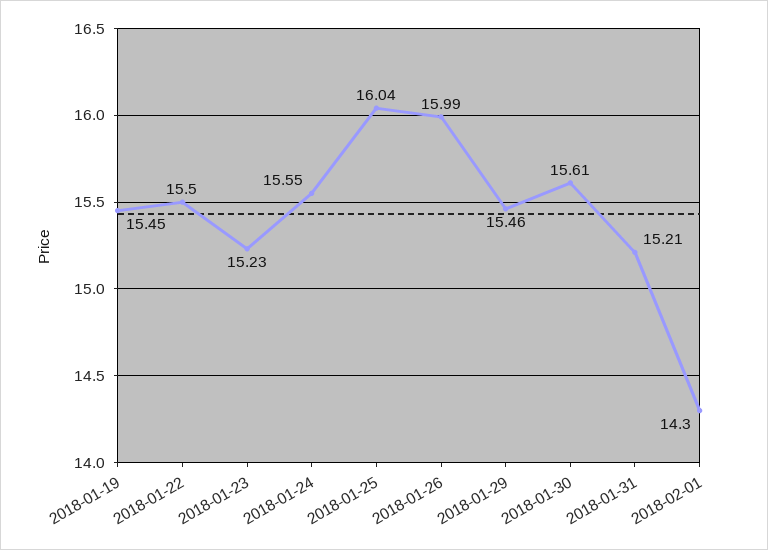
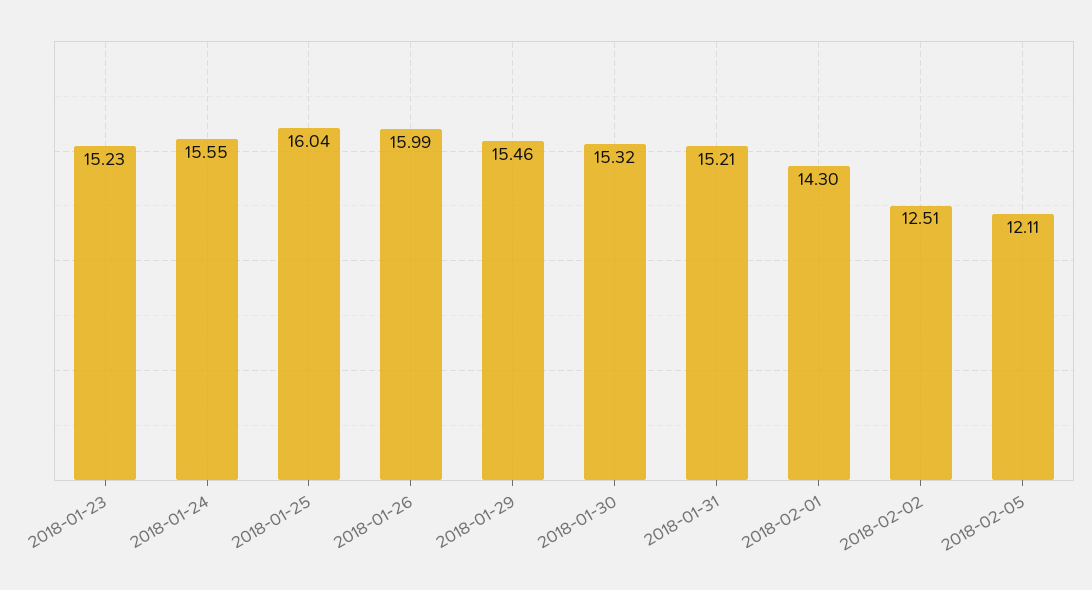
2018-01-19: 15.45 -> none
2018-01-22: 15.5 -> none
2018-01-30: 15.61 -> 15.32
2018-02-02: none -> 12.51
2018-02-05: none -> 12.11

